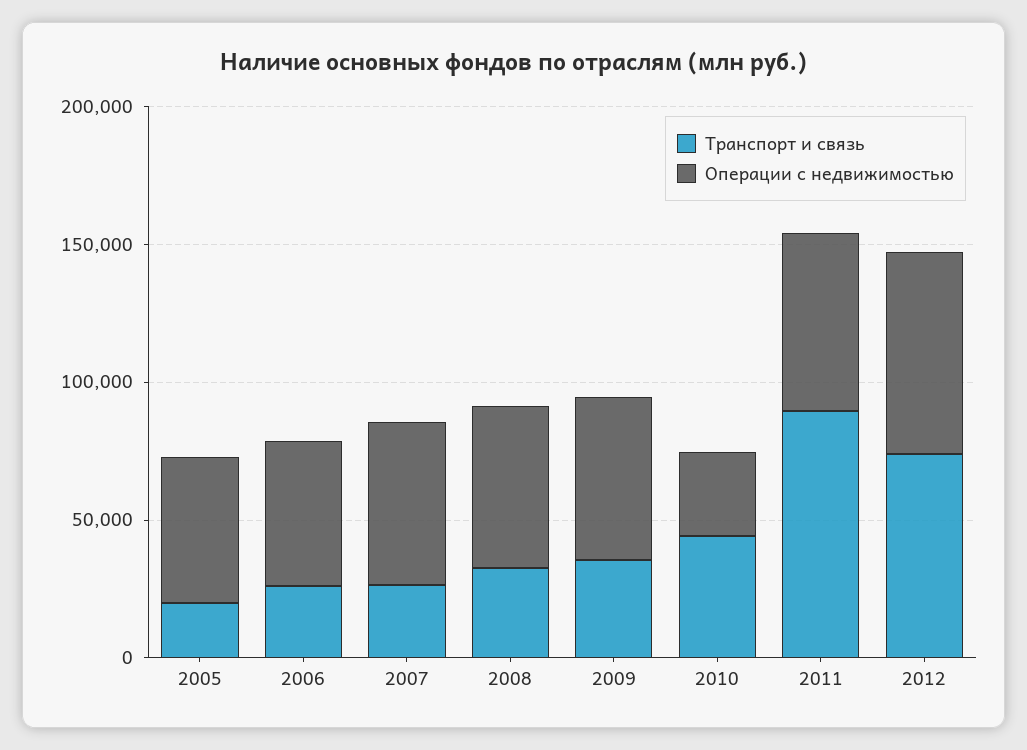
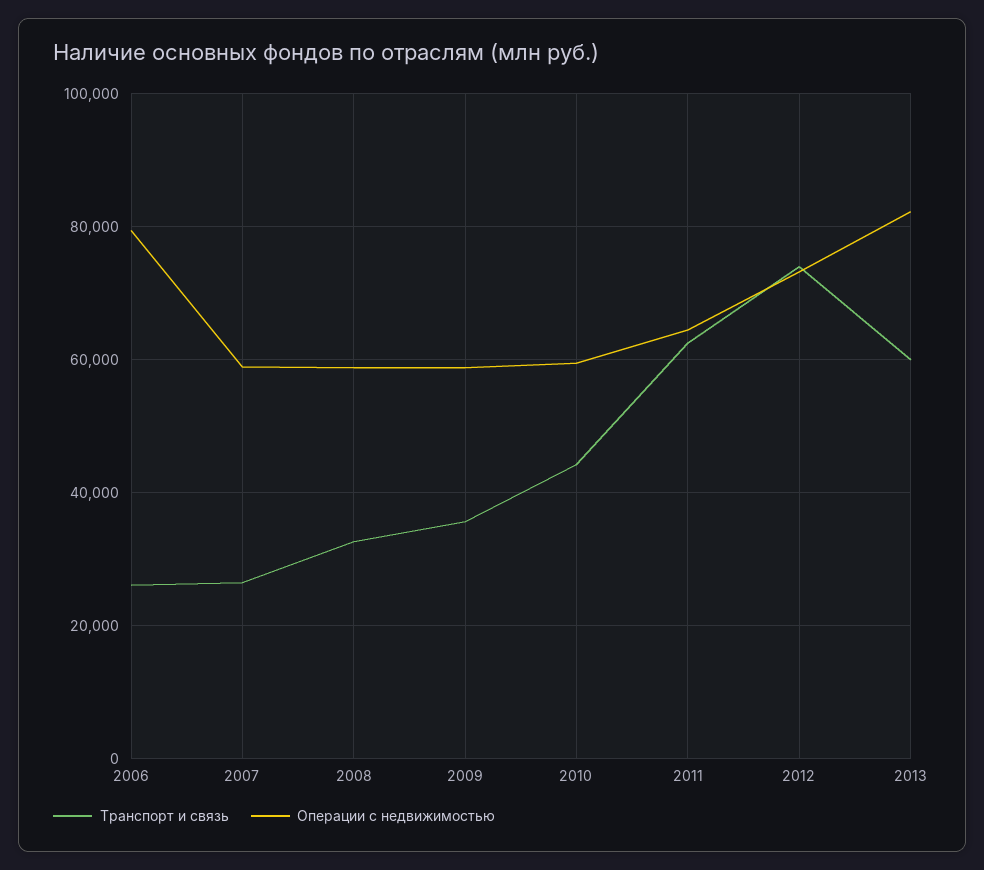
Транспорт и связь, 2005: 20000 -> none
Операции с недвижимостью, 2005: 50000 -> none
Операции с недвижимостью, 2006: 50000 -> 80000
Операции с недвижимостью, 2010: 30000 -> 60000
Транспорт и связь, 2011: 90000 -> 62000
Транспорт и связь, 2013: none -> 60000
Операции с недвижимостью, 2013: none -> 82000

